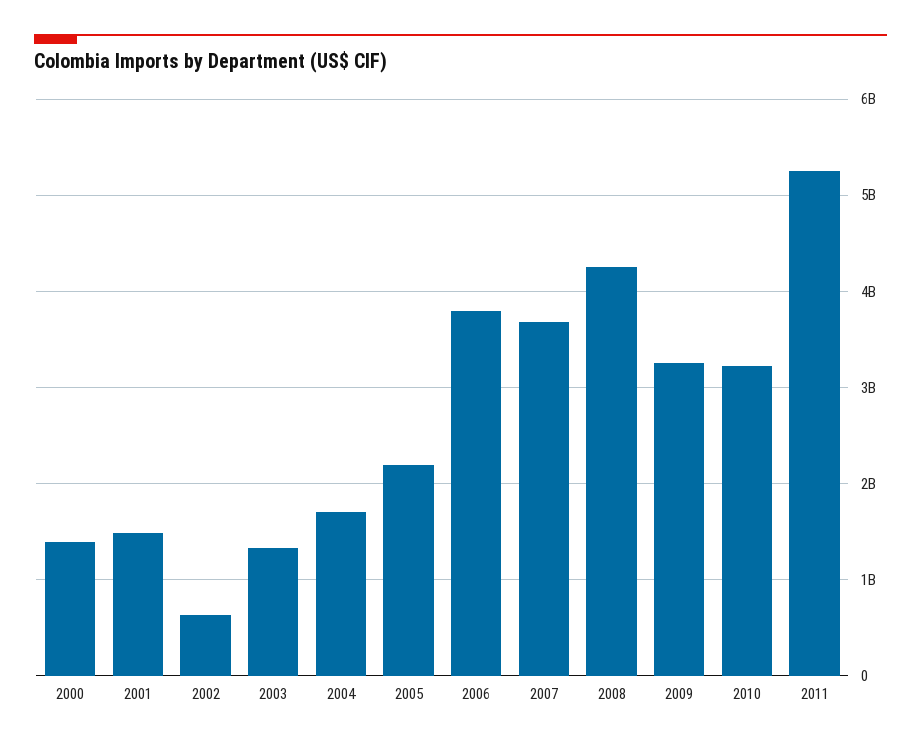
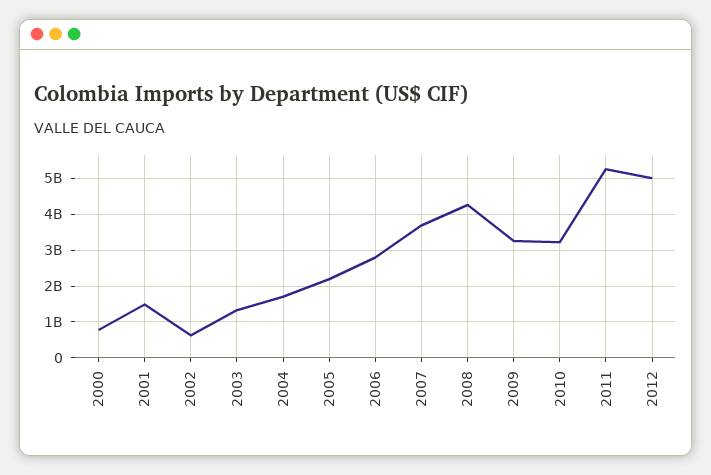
2000: 1400000000 -> 800000000
2006: 3800000000 -> 2800000000
2012: none -> 5000000000

